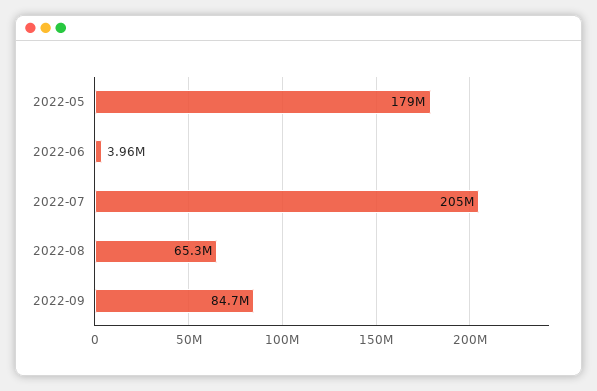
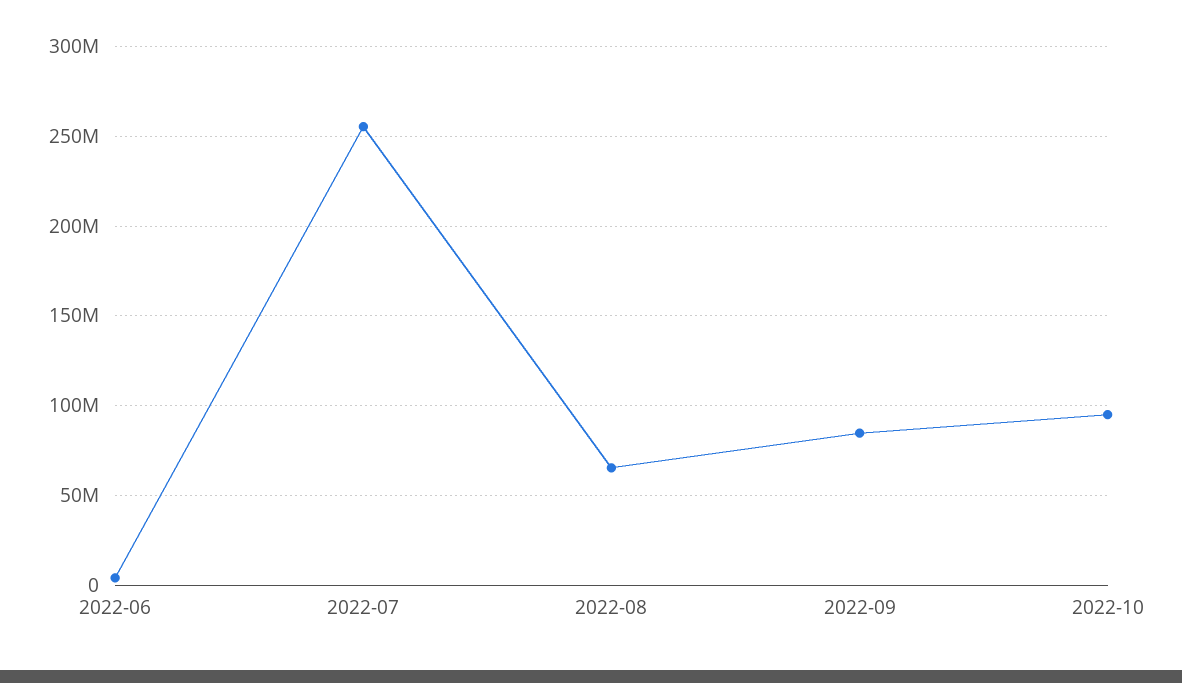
2022-05: 179000000 -> none
2022-07: 205000000 -> 255000000
2022-10: none -> 95000000

